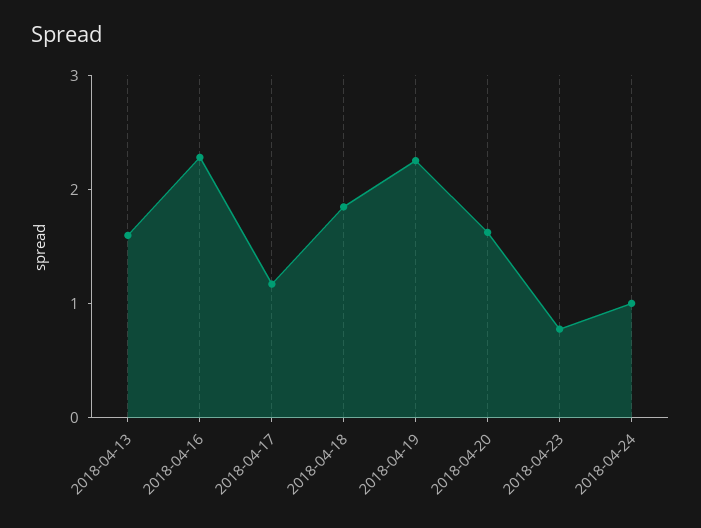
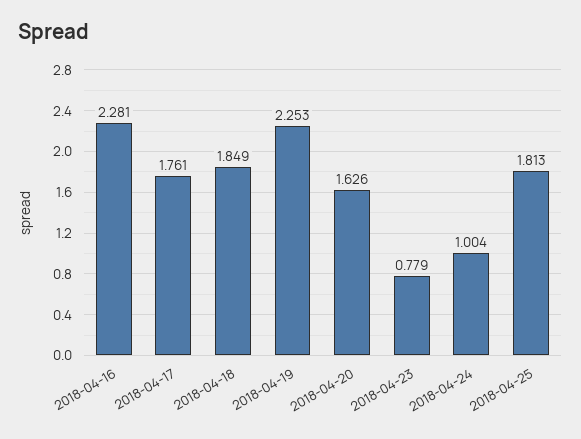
2018-04-13: 1.6 -> none
2018-04-17: 1.2 -> 1.761
2018-04-25: none -> 1.813

